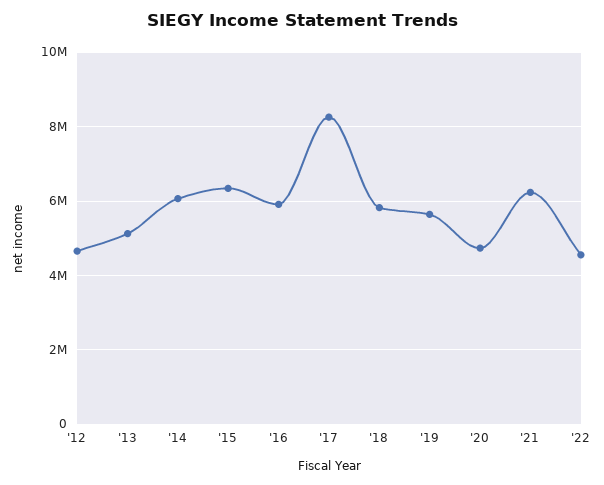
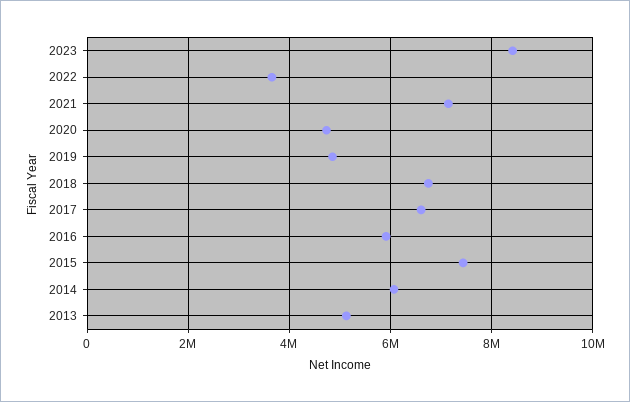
'12: 4600000 -> none
'15: 6400000 -> 7400000
'17: 8200000 -> 6600000
'18: 5800000 -> 6800000
'19: 5600000 -> 4800000
'21: 6200000 -> 7200000
'22: 4600000 -> 3600000
2023: none -> 8400000

